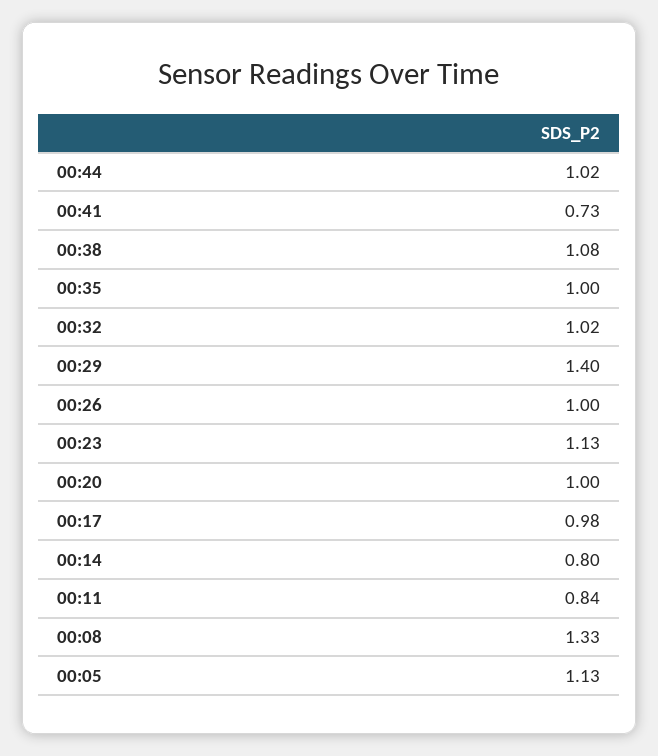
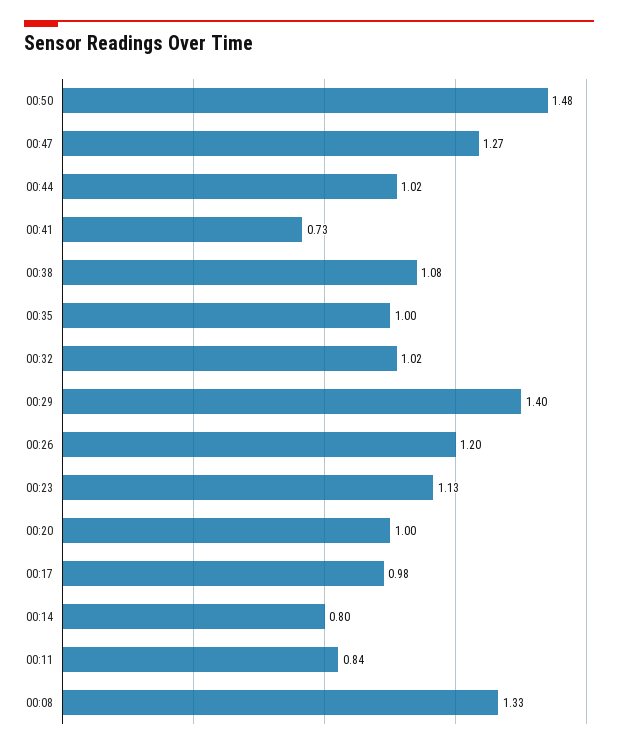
00:26: 1 -> 1.2
00:05: 1.13 -> none
00:50: none -> 1.48
00:47: none -> 1.27

